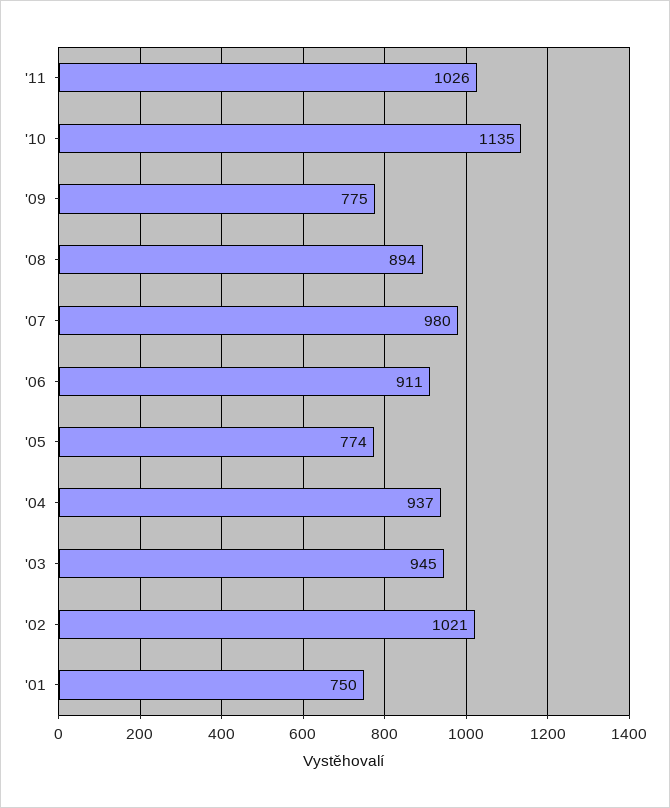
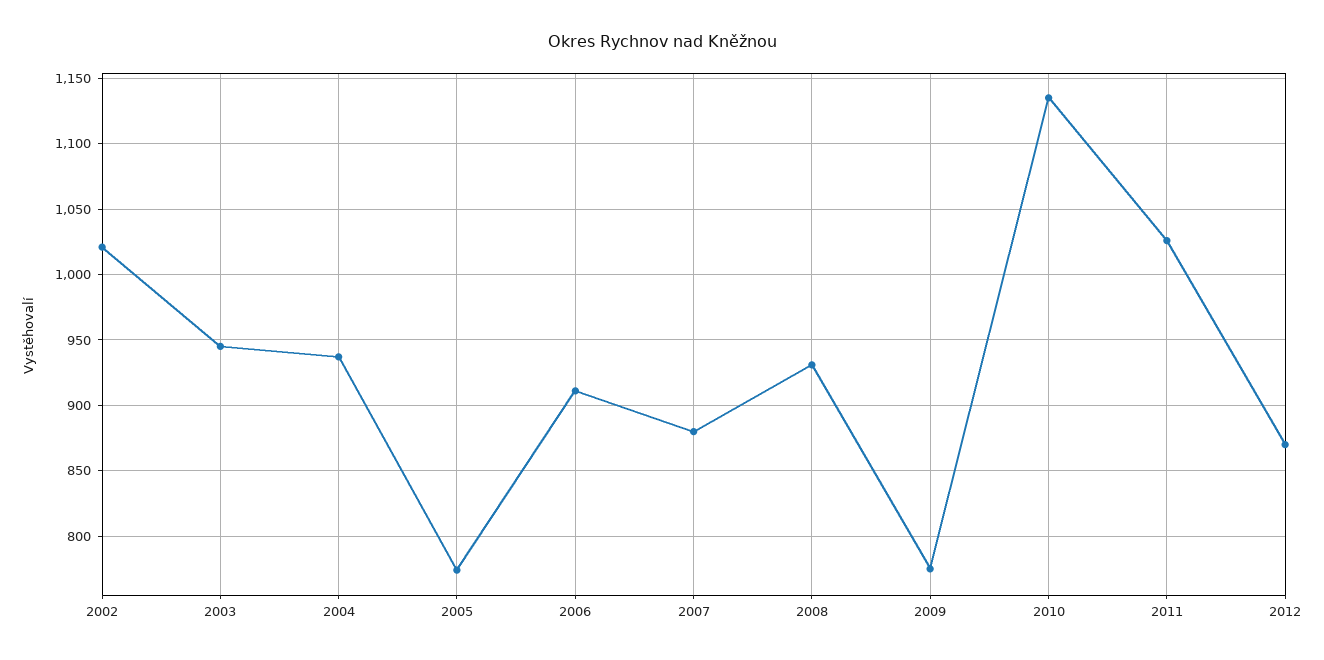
'08: 894 -> 930
'07: 980 -> 880
'01: 750 -> none
2012: none -> 870

